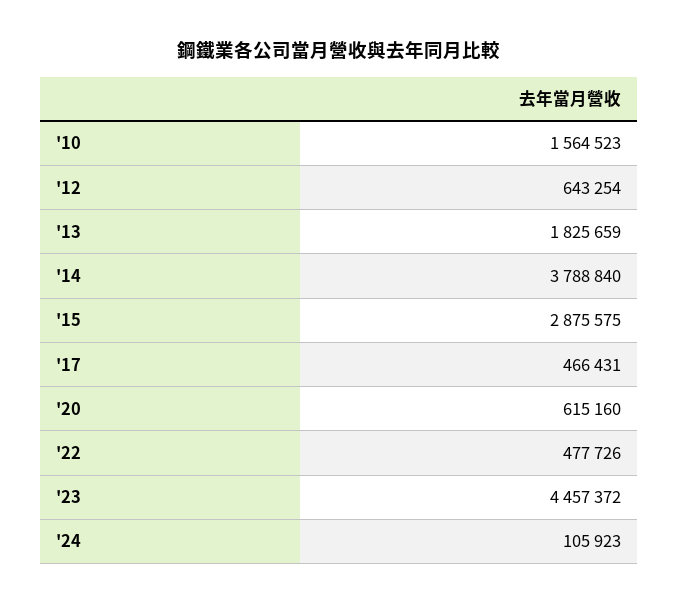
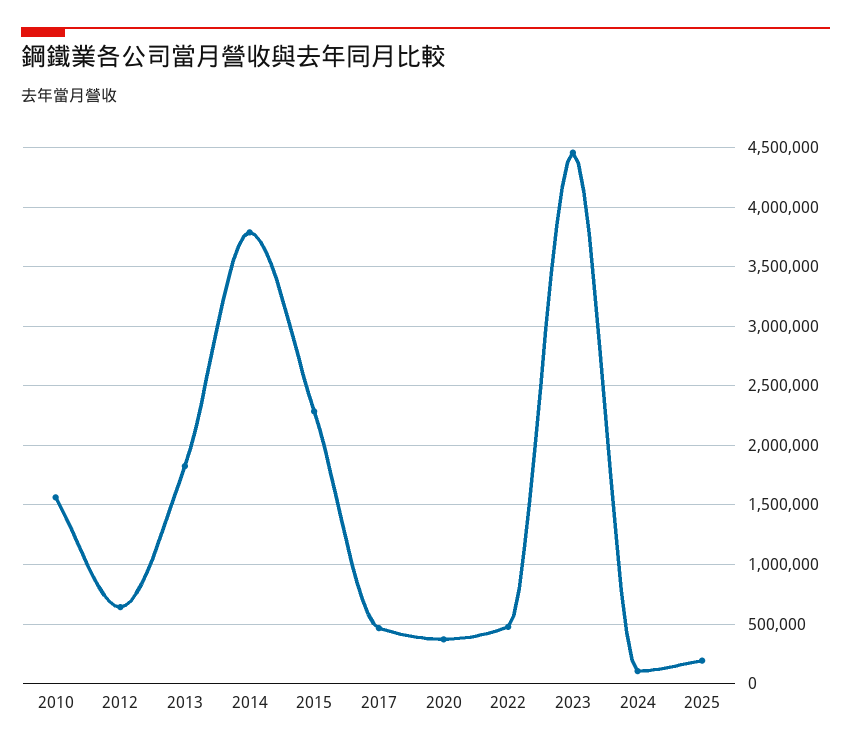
'15: 2875575 -> 2300000
'20: 615160 -> 400000
2025: none -> 200000

